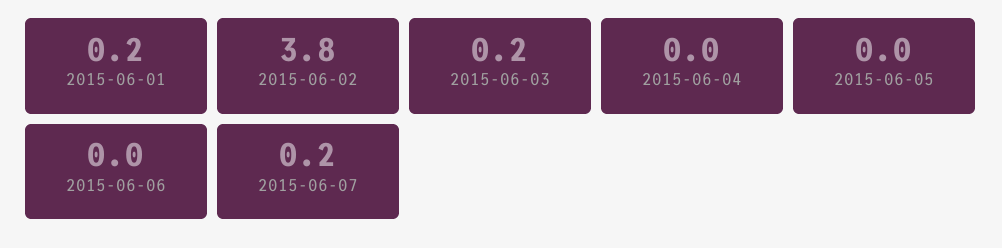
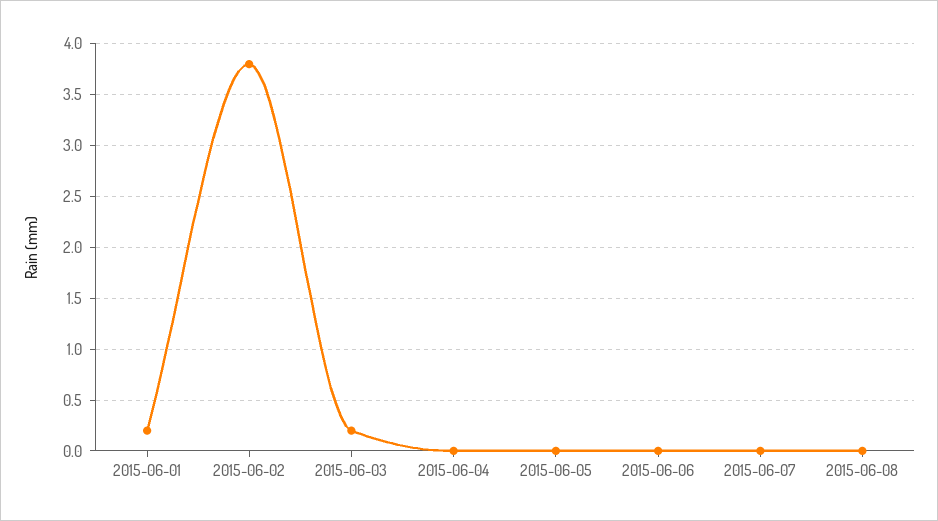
2015-06-07: 0.2 -> 0
2015-06-08: none -> 0

